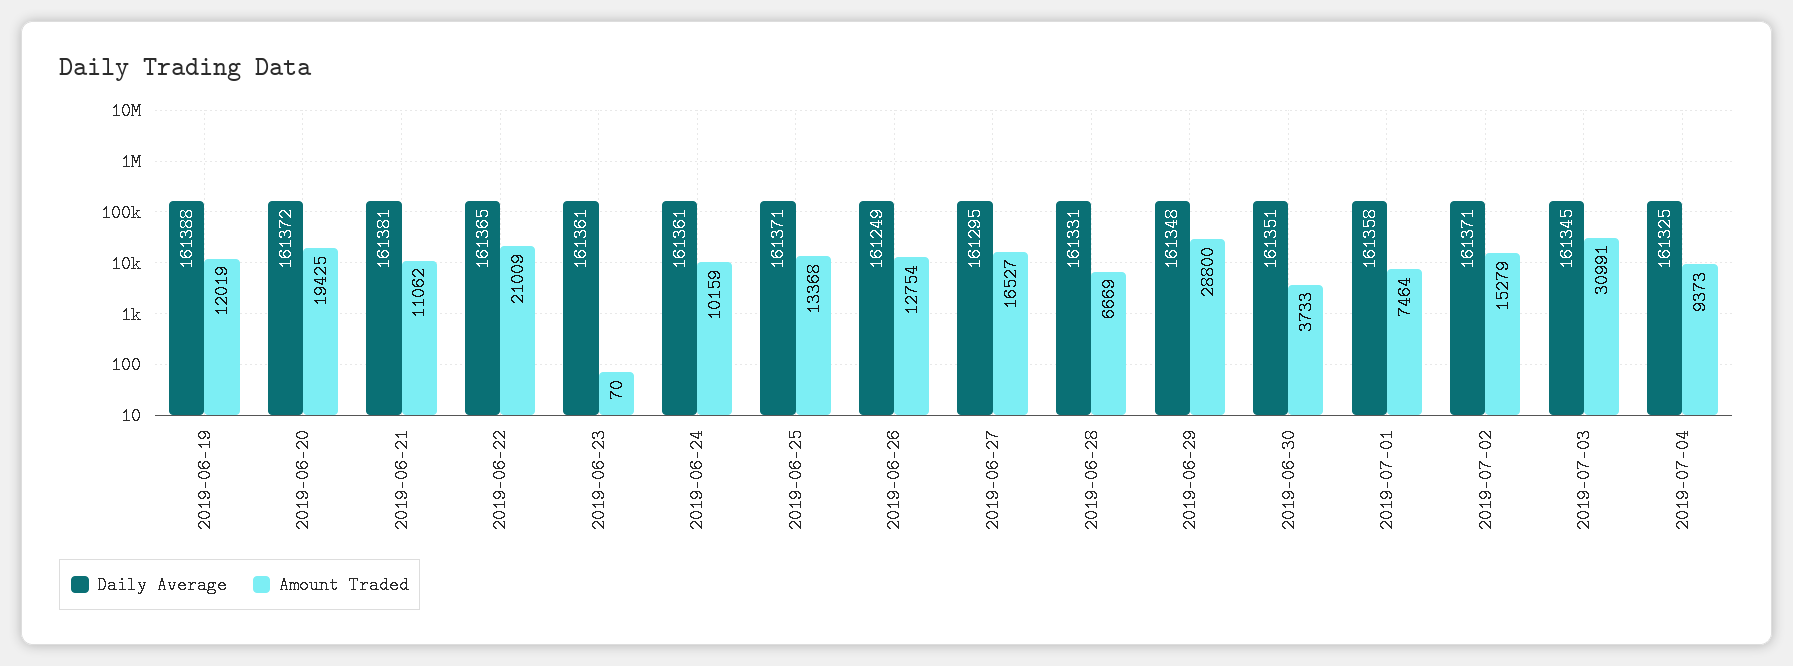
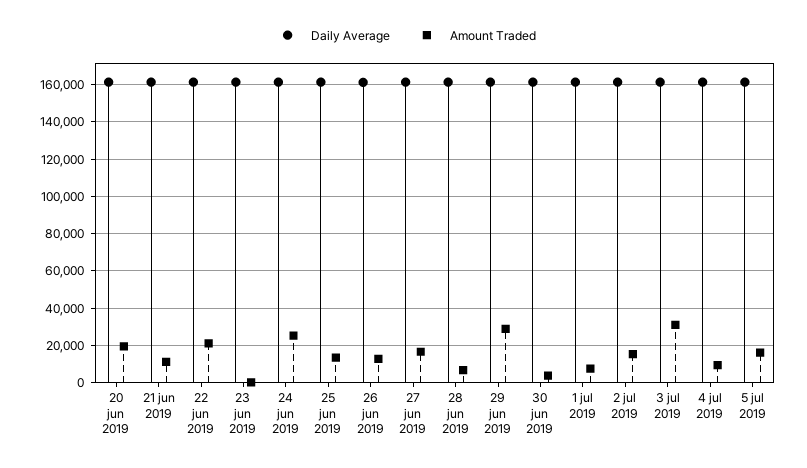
Daily Average, 2019-06-19: 161388 -> none
Amount Traded, 2019-06-19: 12019 -> none
Amount Traded, 2019-06-24: 10159 -> 25000
Daily Average, 5 jul 2019: none -> 160000
Amount Traded, 5 jul 2019: none -> 15000

